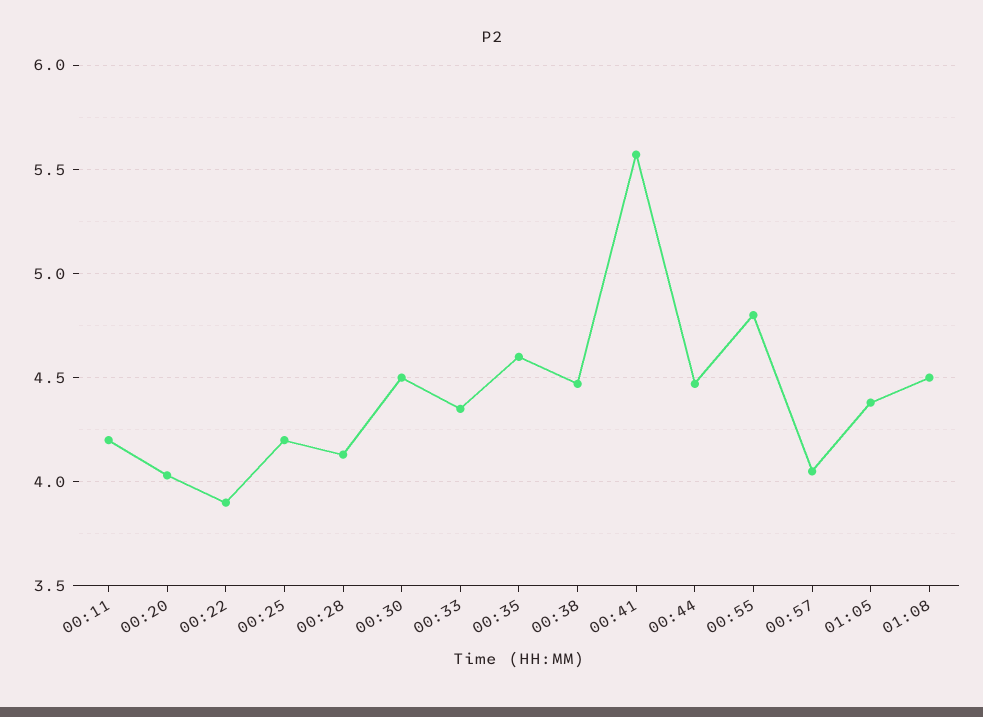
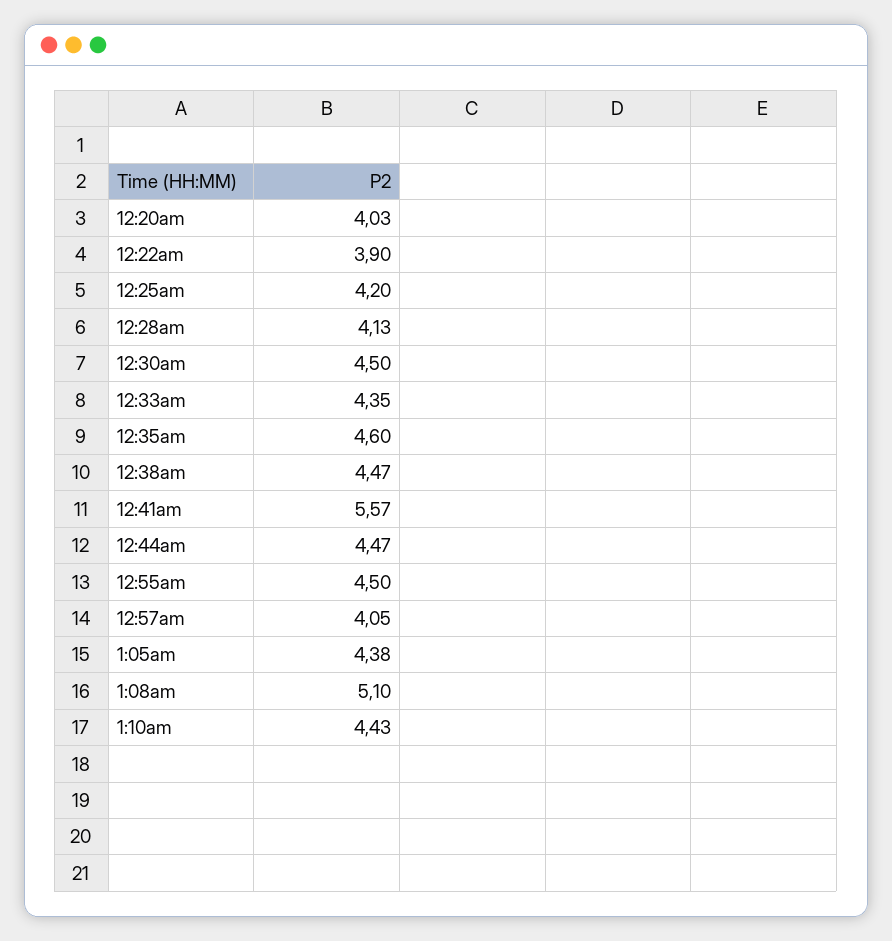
00:11: 4.2 -> none
00:55: 4.8 -> 4.5
01:08: 4.5 -> 5.1
1:10am: none -> 4.43

